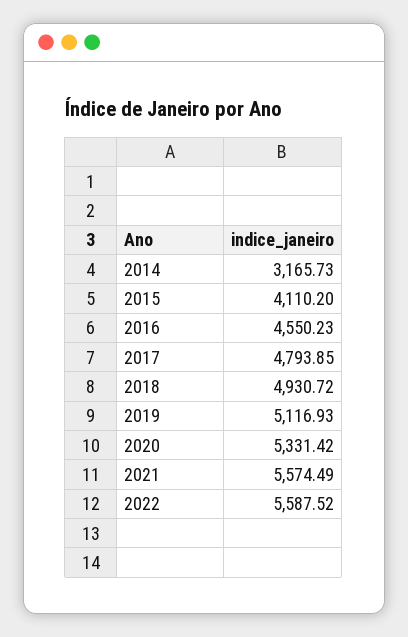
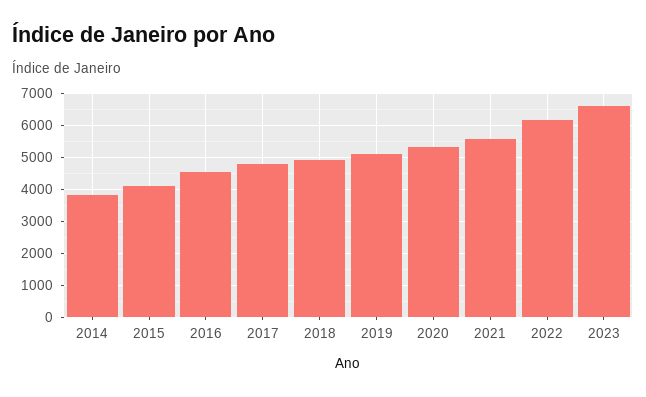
2014: 3165.73 -> 3800
2022: 5587.52 -> 6200
2023: none -> 6600

